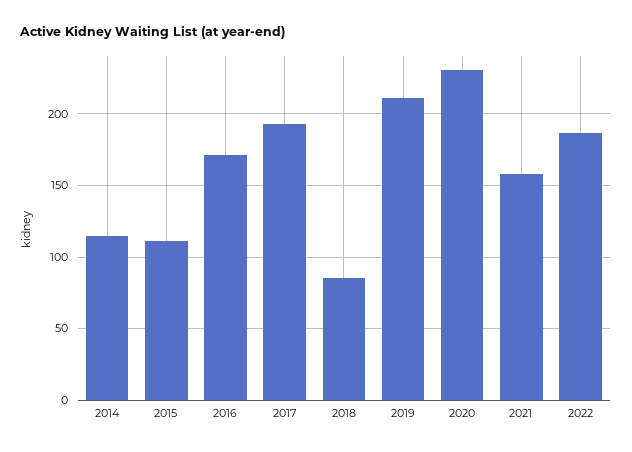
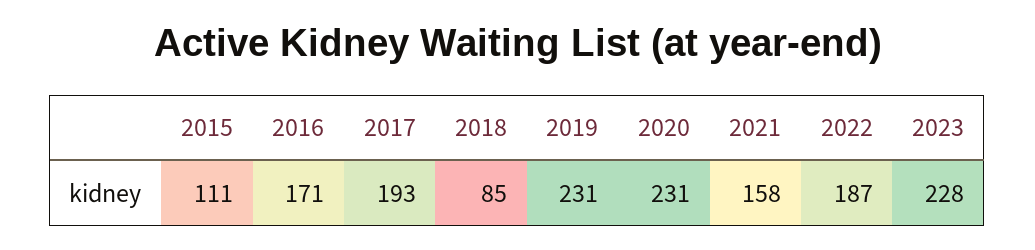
2014: 115 -> none
2019: 210 -> 231
2023: none -> 228

